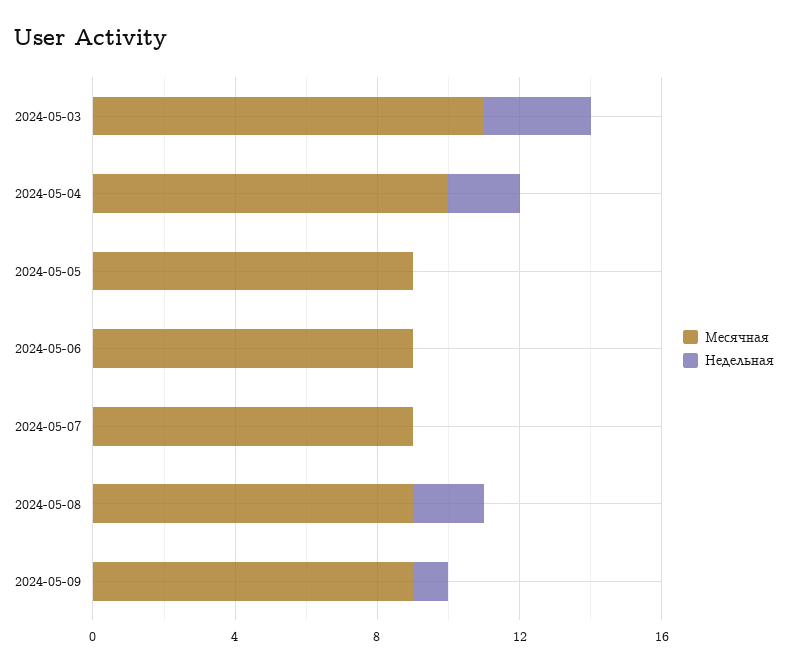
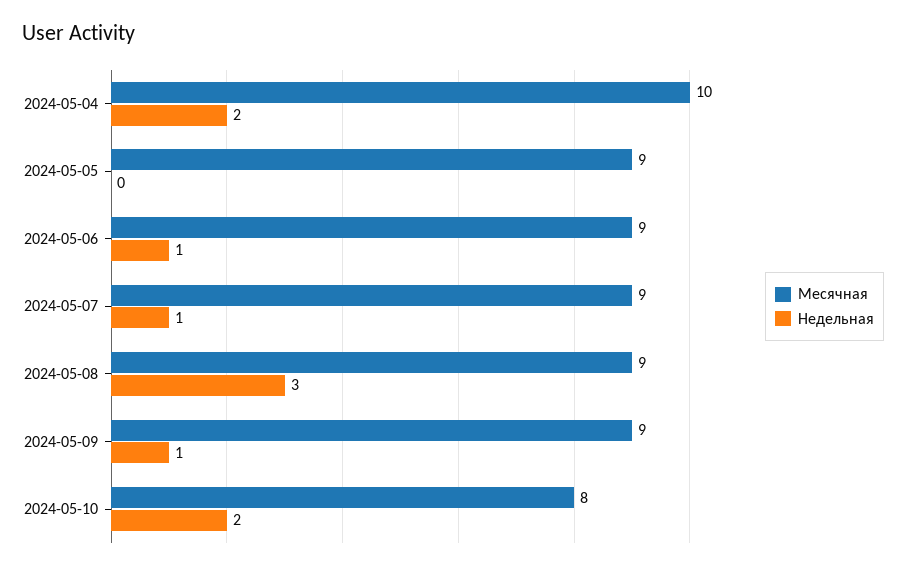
Месячная, 2024-05-03: 11 -> none
Недельная, 2024-05-03: 3 -> none
Недельная, 2024-05-06: 0 -> 1
Недельная, 2024-05-07: 0 -> 1
Недельная, 2024-05-08: 2 -> 3
Месячная, 2024-05-10: none -> 8
Недельная, 2024-05-10: none -> 2

